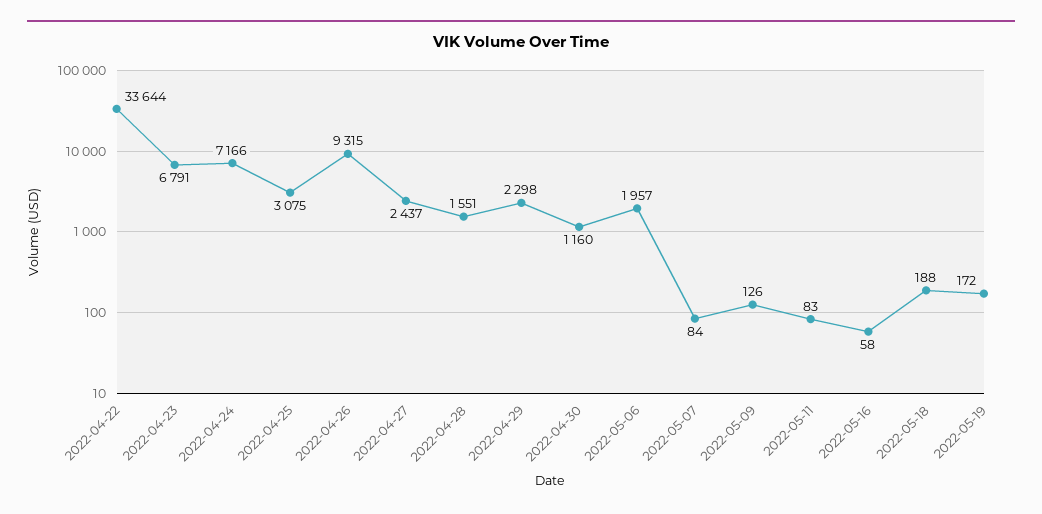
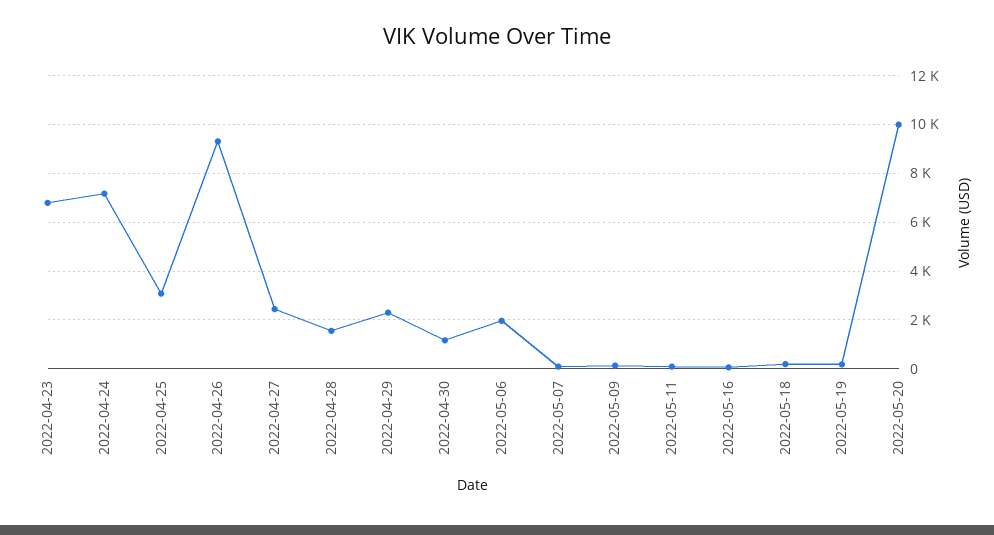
2022-04-22: 33644 -> none
2022-05-20: none -> 10000

